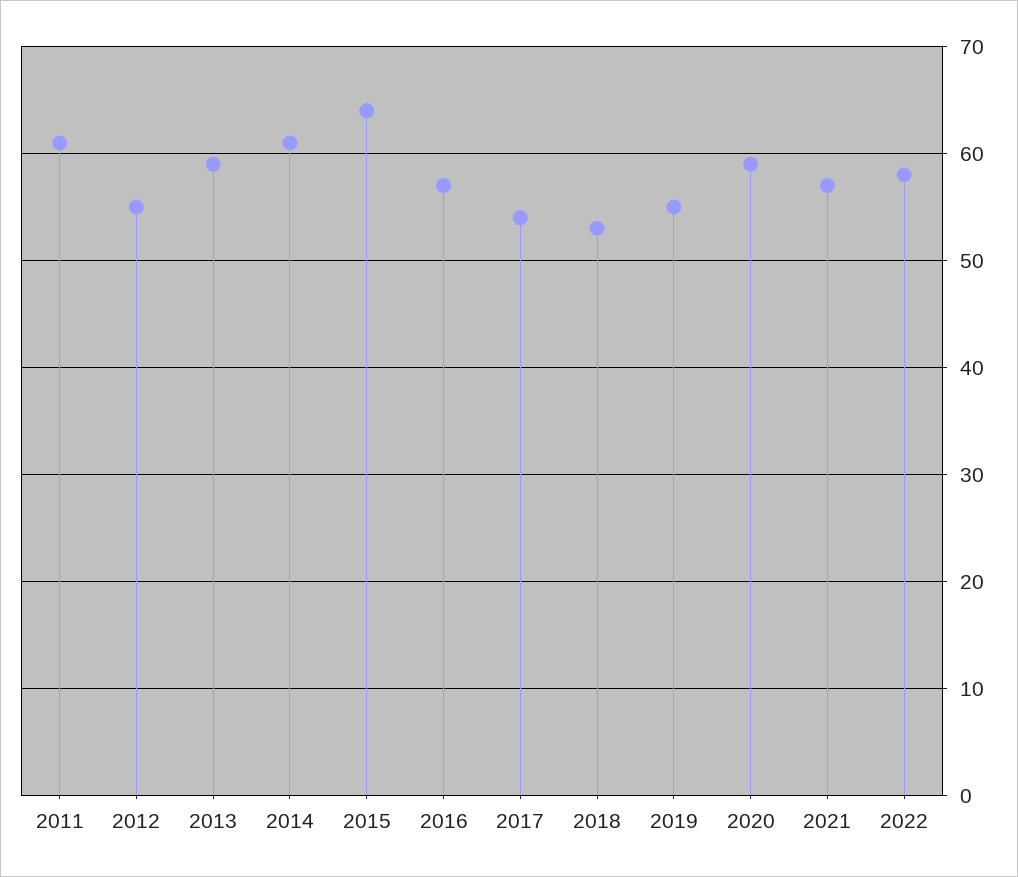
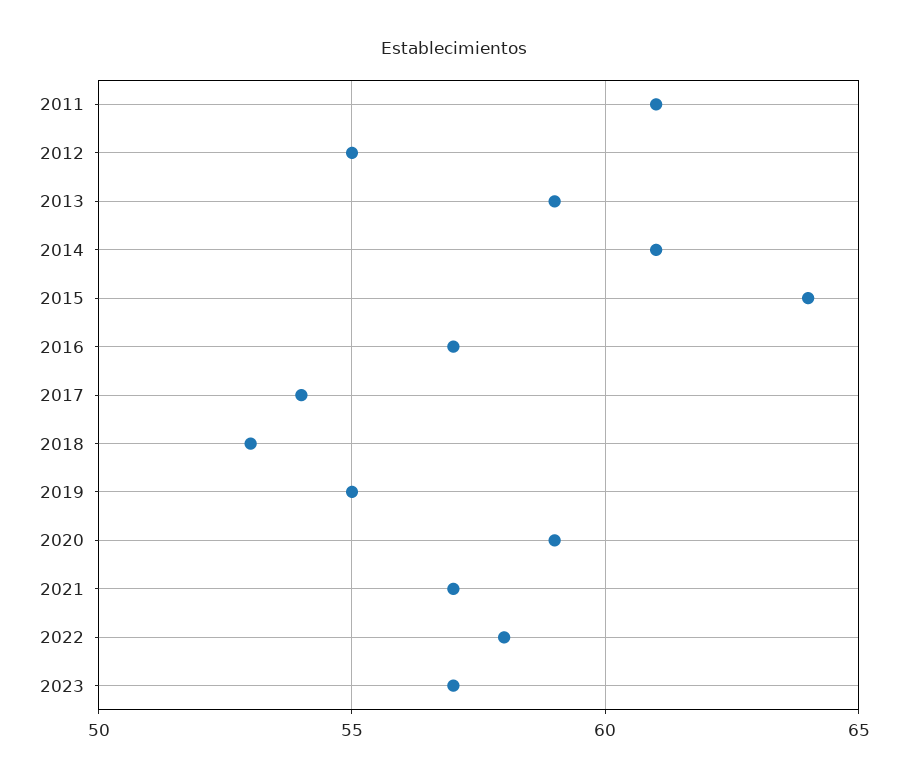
2023: none -> 57

